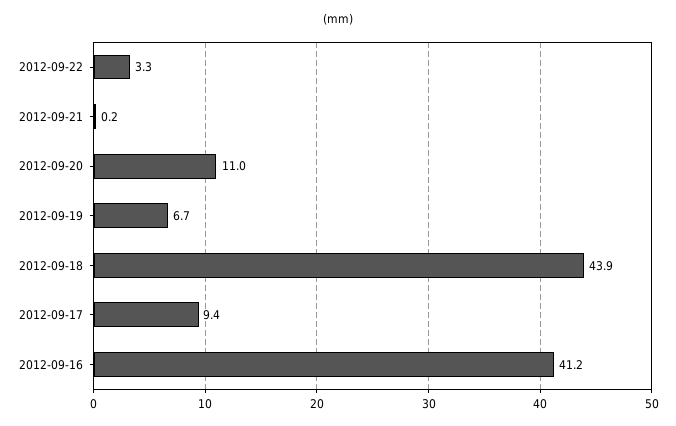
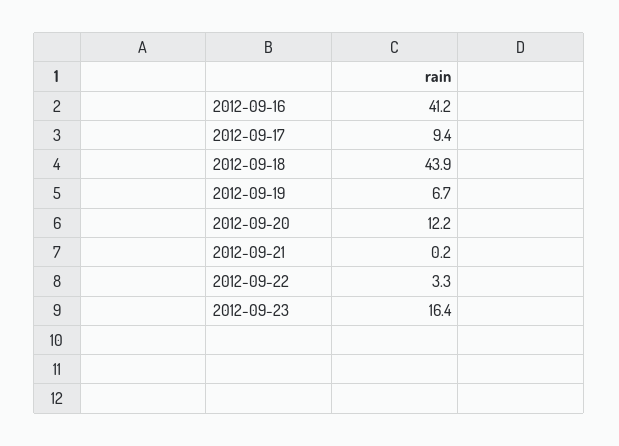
2012-09-20: 11 -> 12.2
2012-09-23: none -> 16.4

